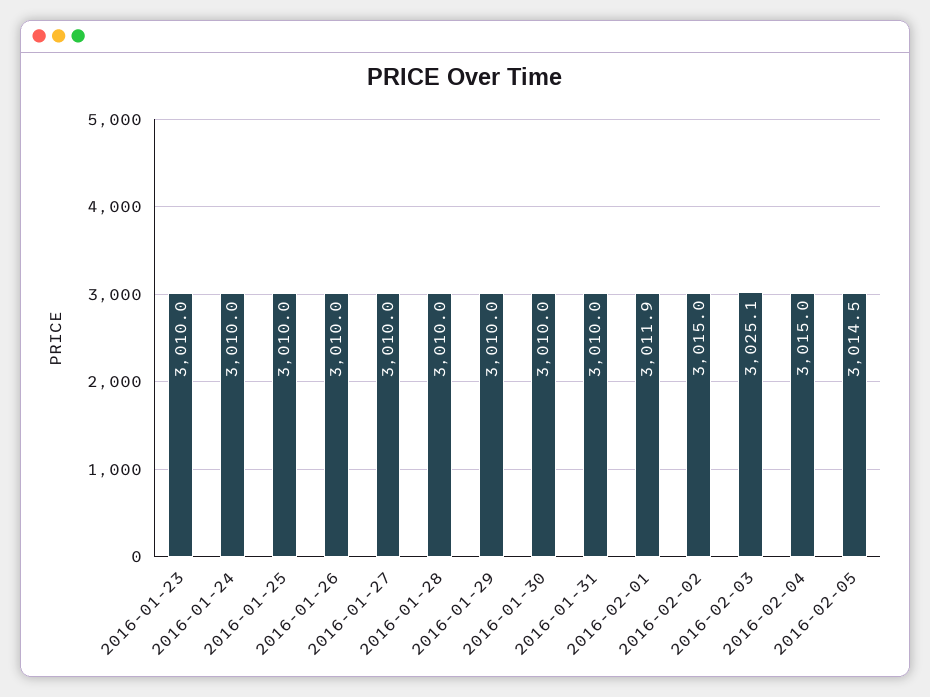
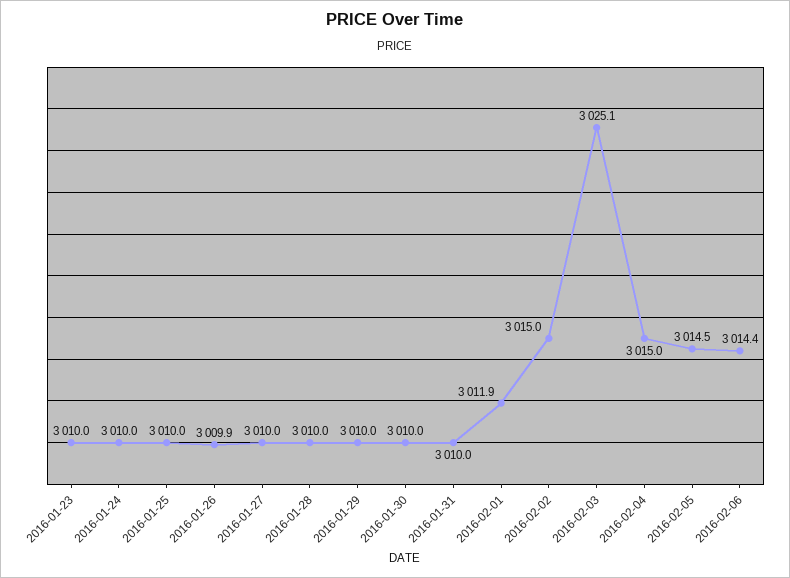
2016-01-26: 3010 -> 3009.9
2016-02-06: none -> 3014.4

